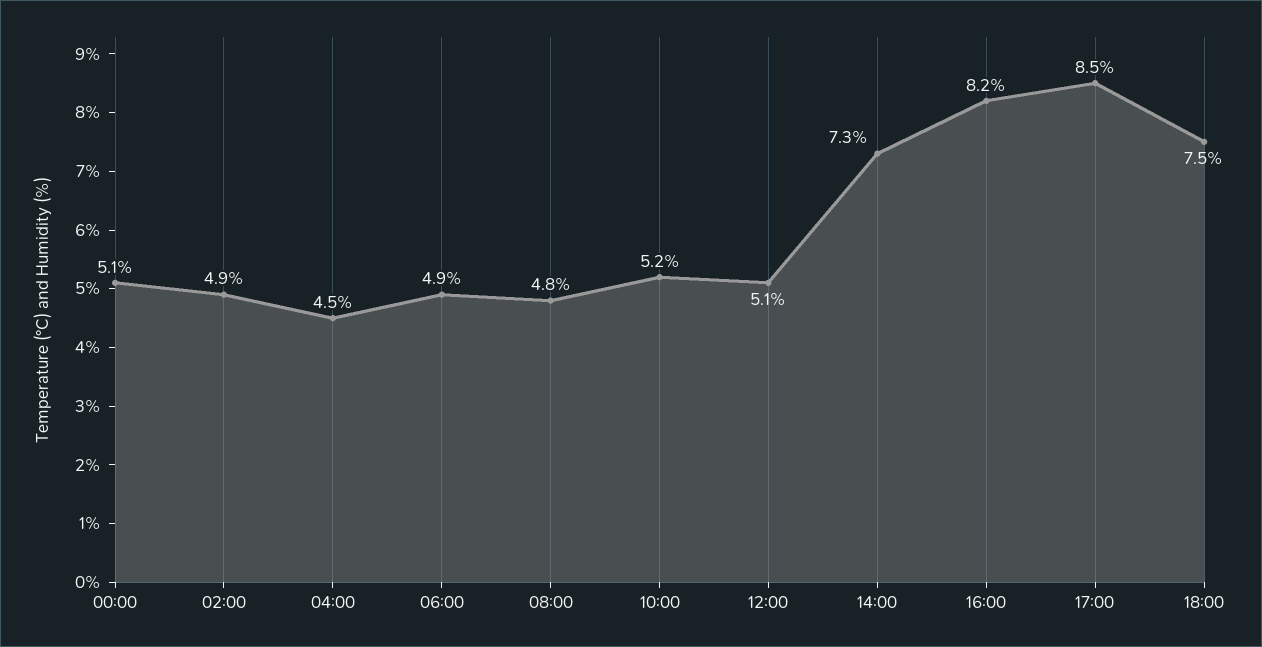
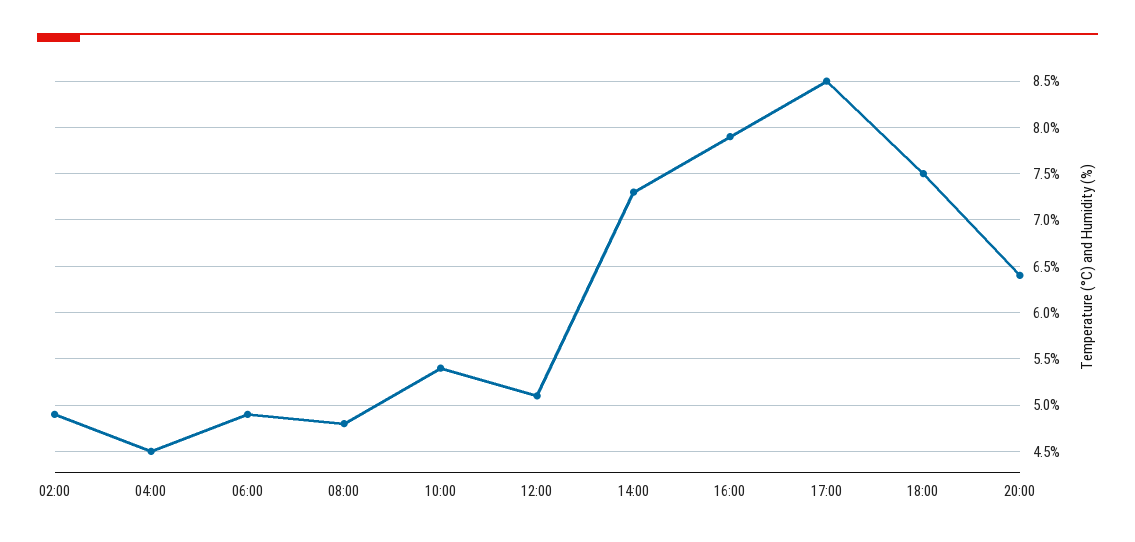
00:00: 5.1 -> none
10:00: 5.2 -> 5.4
16:00: 8.2 -> 7.9
20:00: none -> 6.4

